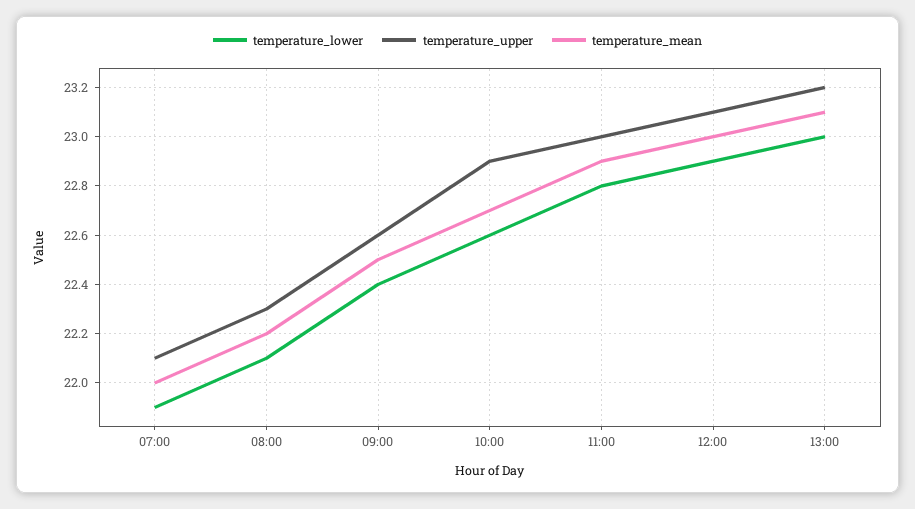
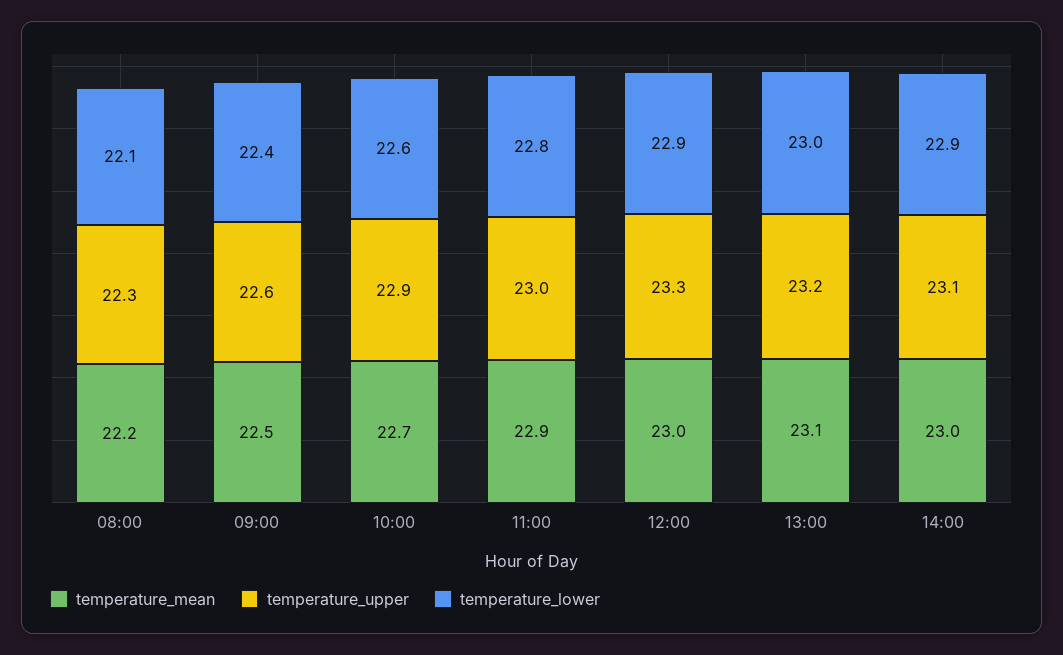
temperature_lower, 07:00: 21.9 -> none
temperature_upper, 07:00: 22.1 -> none
temperature_mean, 07:00: 22 -> none
temperature_upper, 12:00: 23.1 -> 23.3
temperature_mean, 14:00: none -> 23
temperature_upper, 14:00: none -> 23.1
temperature_lower, 14:00: none -> 22.9

